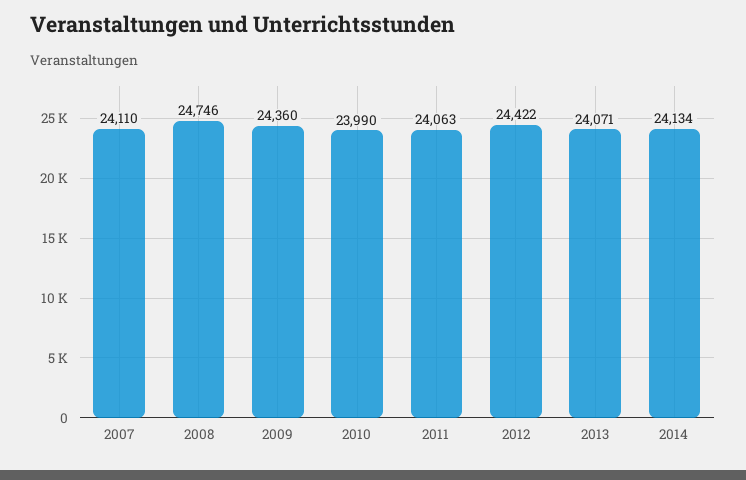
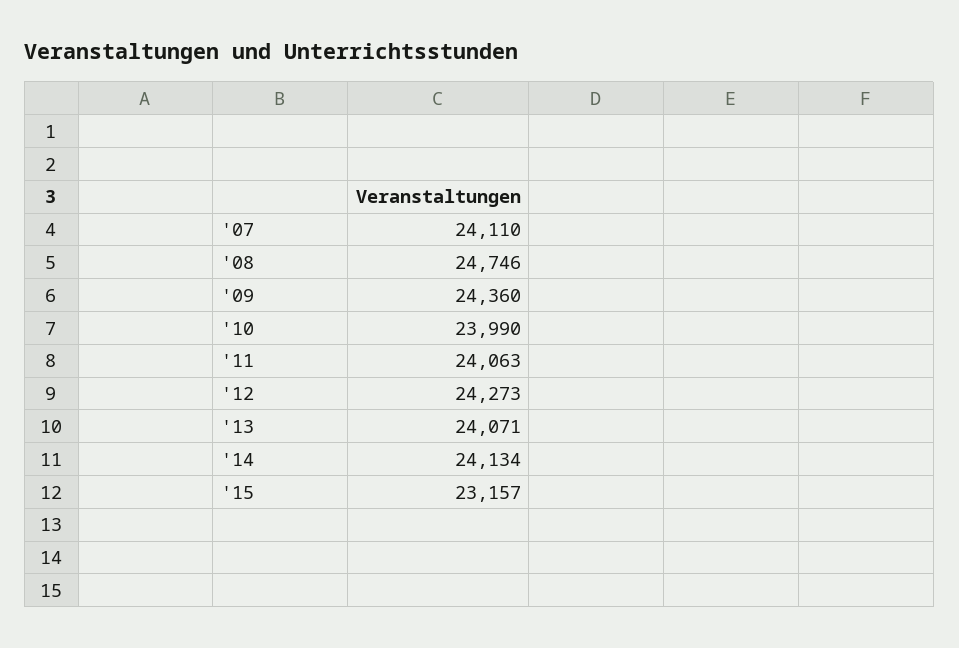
2012: 24422 -> 24273
'15: none -> 23157

